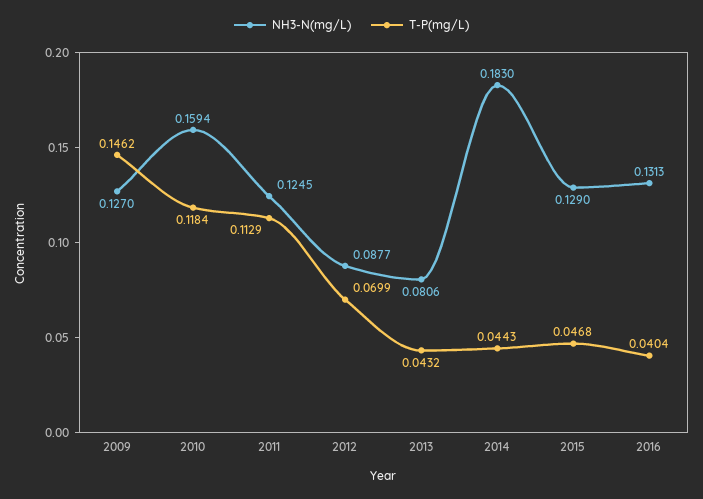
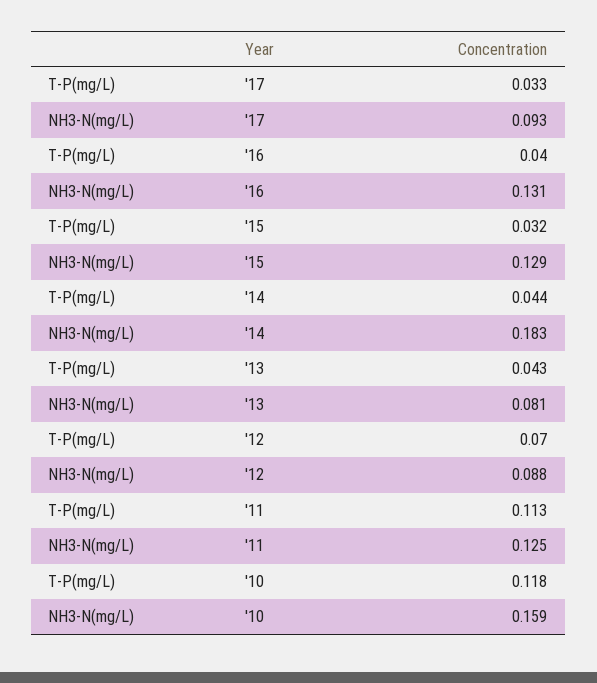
NH3-N(mg/L), 2009: 0.127 -> none
T-P(mg/L), 2009: 0.1462 -> none
T-P(mg/L), 2015: 0.0468 -> 0.032
T-P(mg/L), '17: none -> 0.033
NH3-N(mg/L), '17: none -> 0.093

